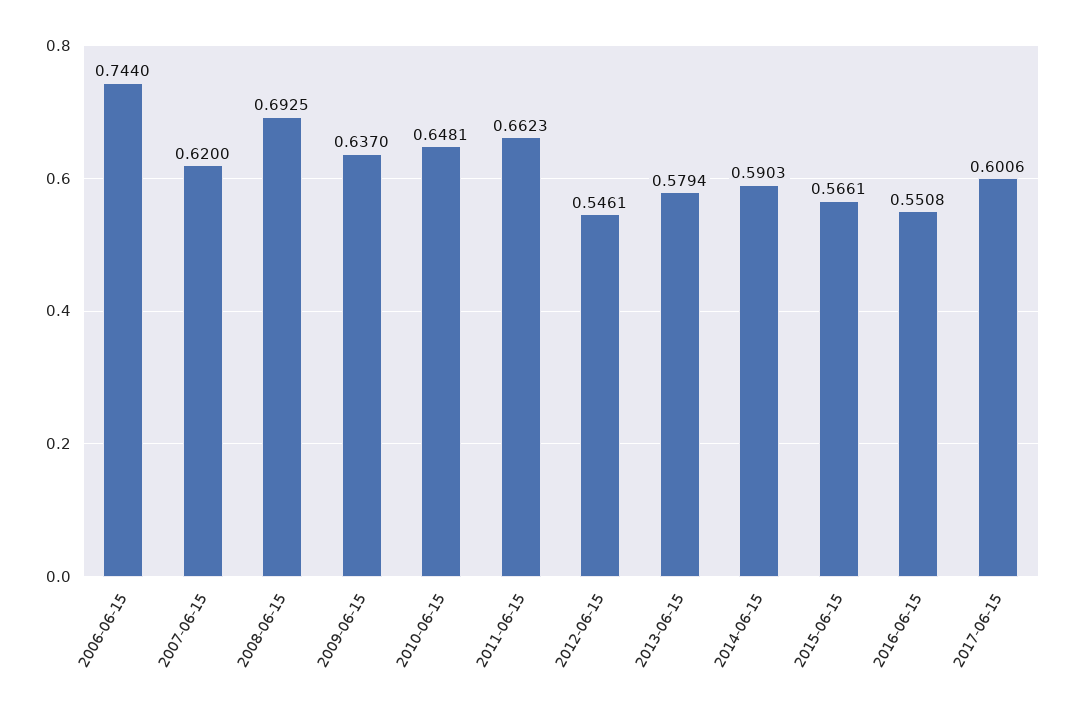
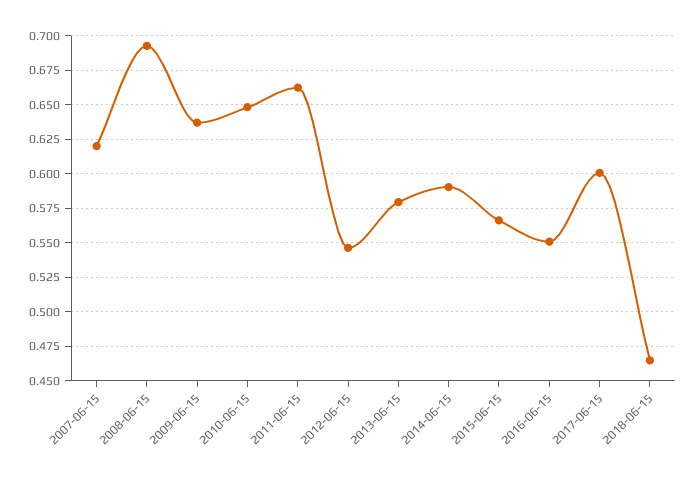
2006-06-15: 0.744 -> none
2018-06-15: none -> 0.465

